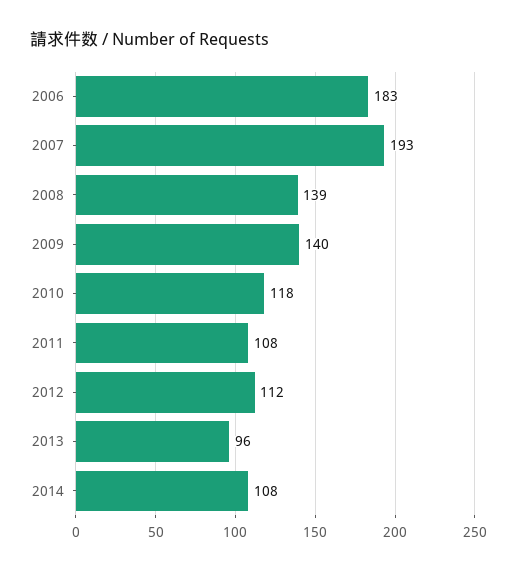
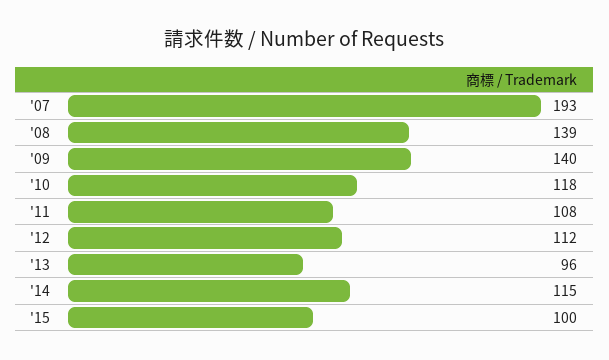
2006: 183 -> none
2014: 108 -> 115
'15: none -> 100

